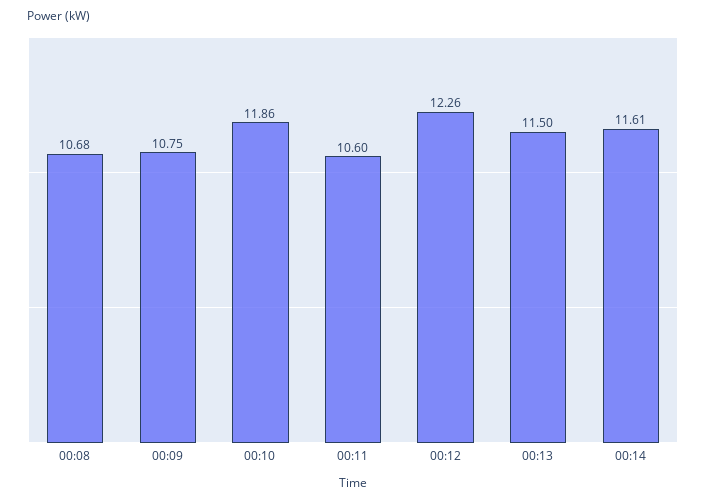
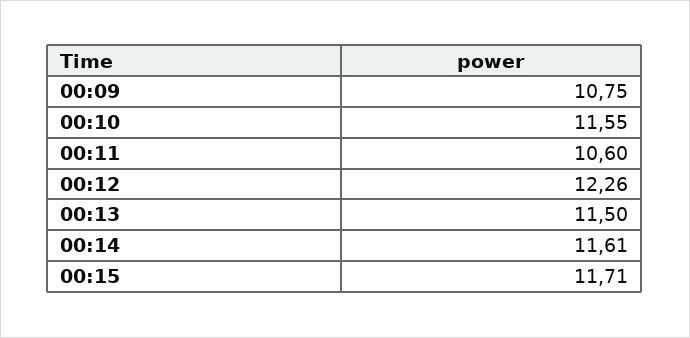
00:08: 10.68 -> none
00:10: 11.86 -> 11.55
00:15: none -> 11.71

